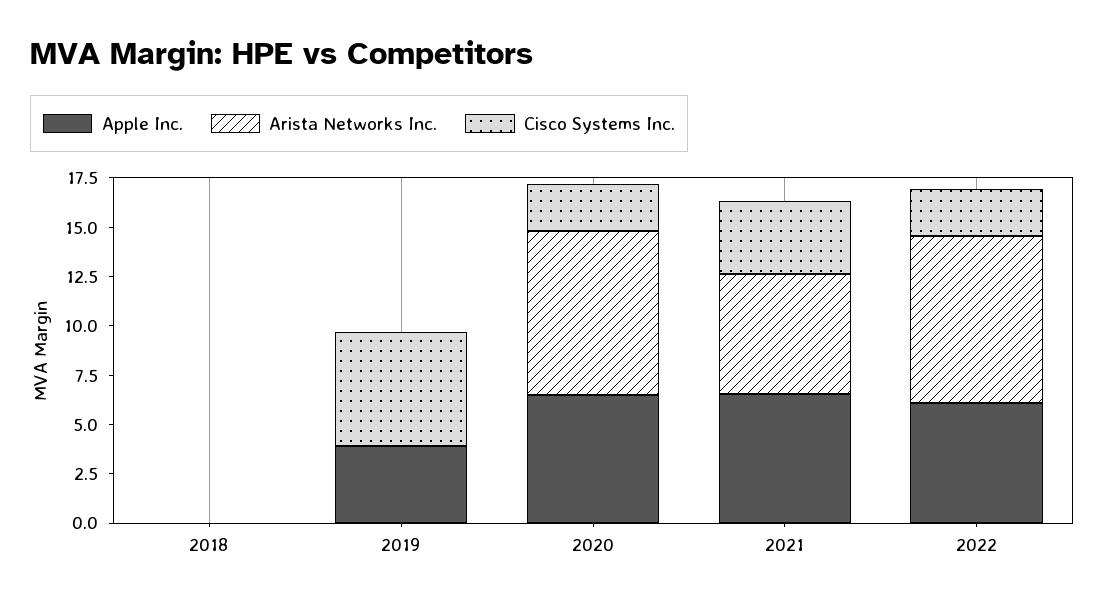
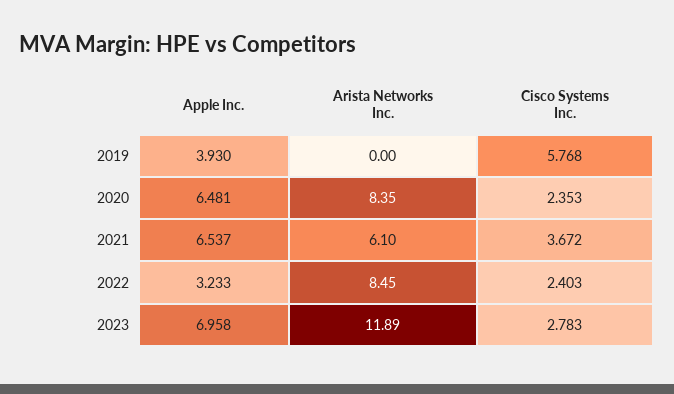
Apple Inc., 2018: 0 -> none
Arista Networks Inc., 2018: 0 -> none
Cisco Systems Inc., 2018: 0 -> none
Apple Inc., 2022: 6 -> 3.233
Apple Inc., 2023: none -> 6.958
Arista Networks Inc., 2023: none -> 11.89
Cisco Systems Inc., 2023: none -> 2.783

